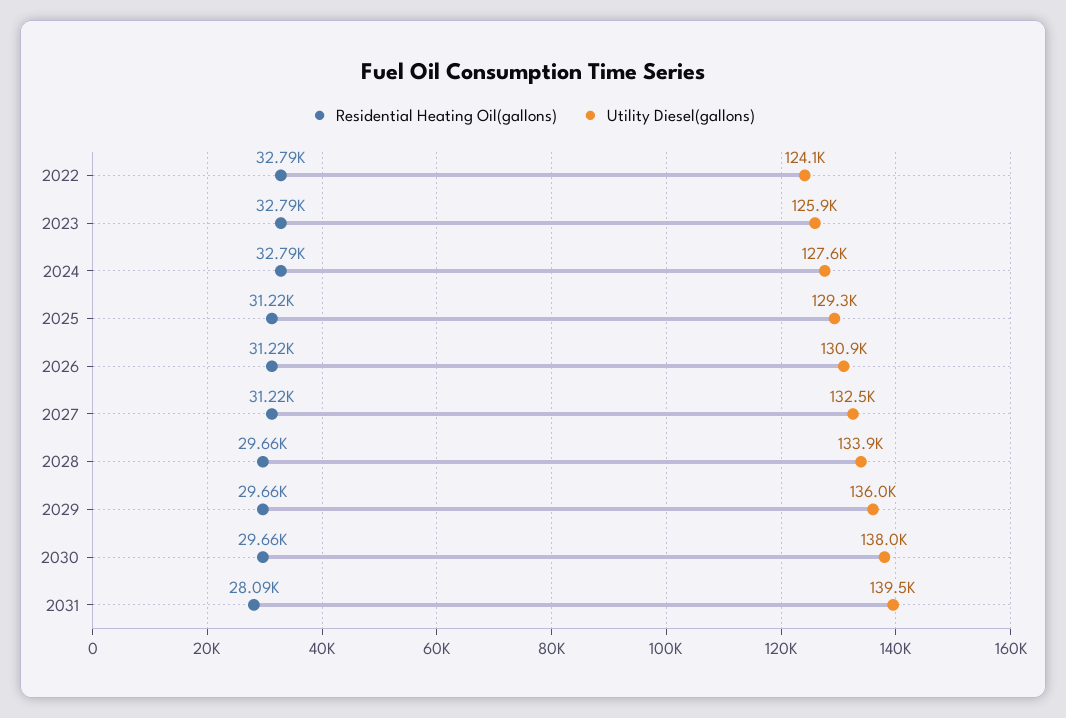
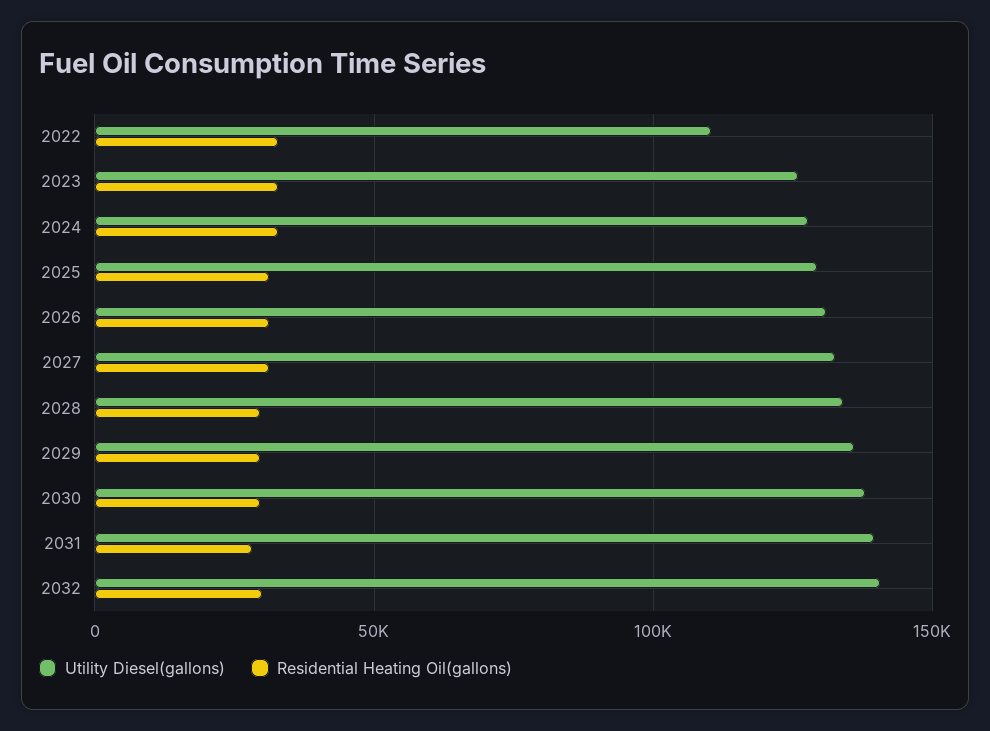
Utility Diesel(gallons), 2022: 124100 -> 110000
Utility Diesel(gallons), 2032: none -> 140000
Residential Heating Oil(gallons), 2032: none -> 30000

